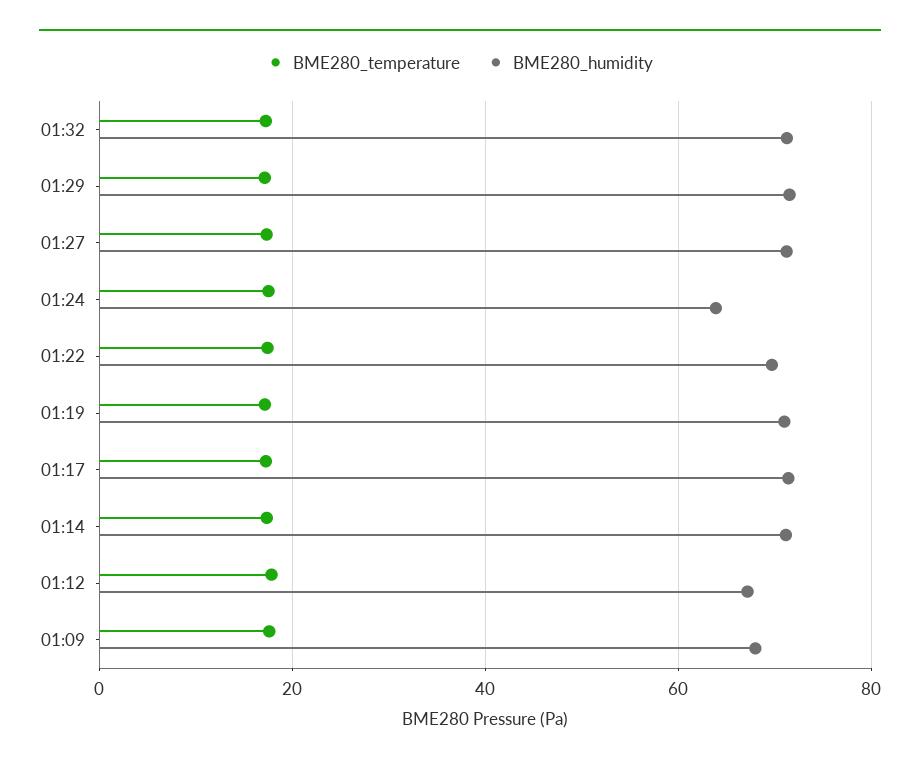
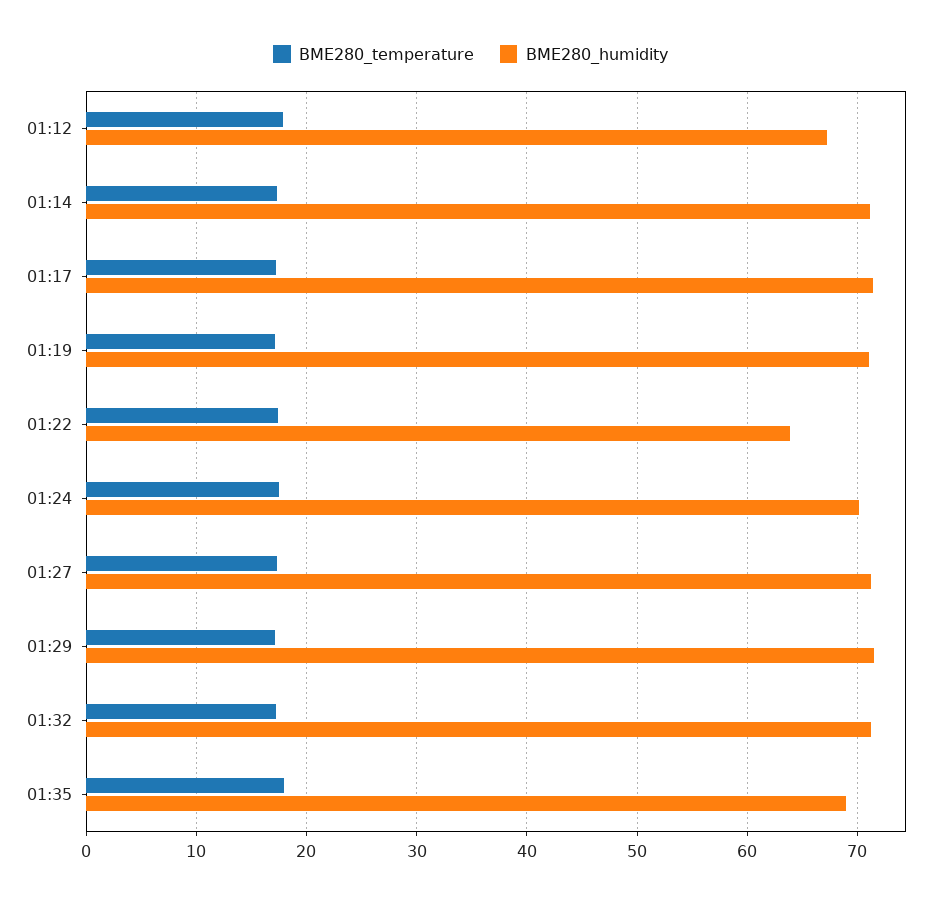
BME280_humidity, 01:24: 64 -> 70
BME280_humidity, 01:22: 70 -> 64
BME280_temperature, 01:09: 18 -> none
BME280_humidity, 01:09: 68 -> none
BME280_temperature, 01:35: none -> 18
BME280_humidity, 01:35: none -> 69

